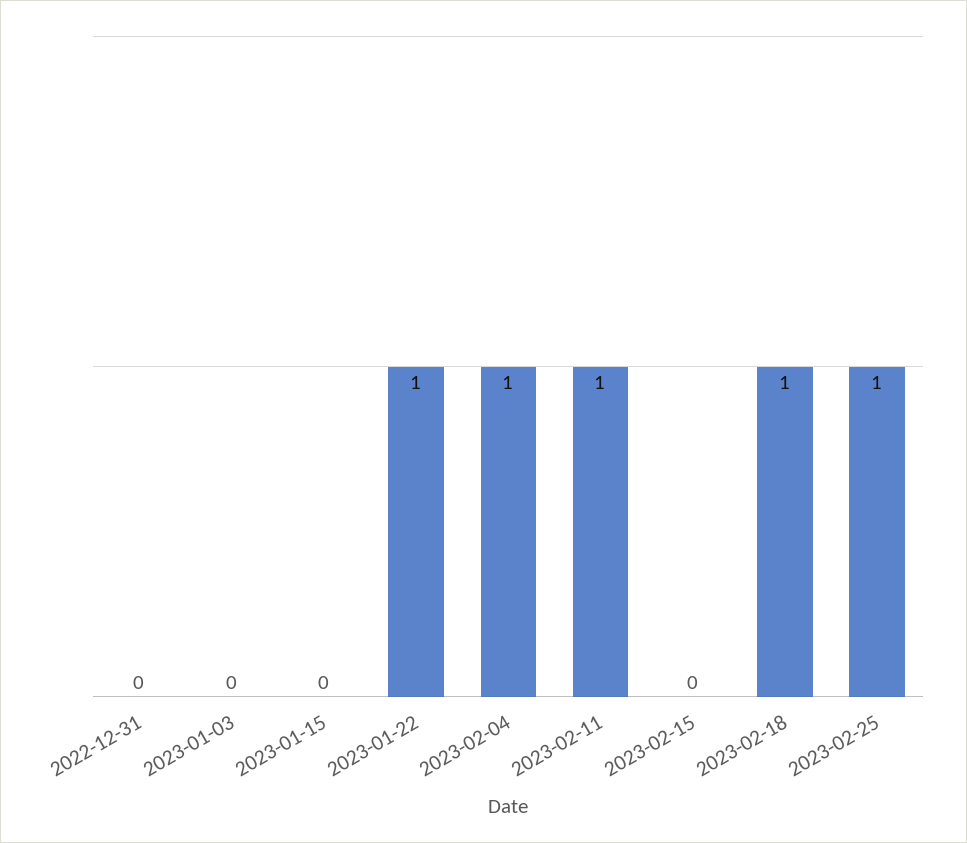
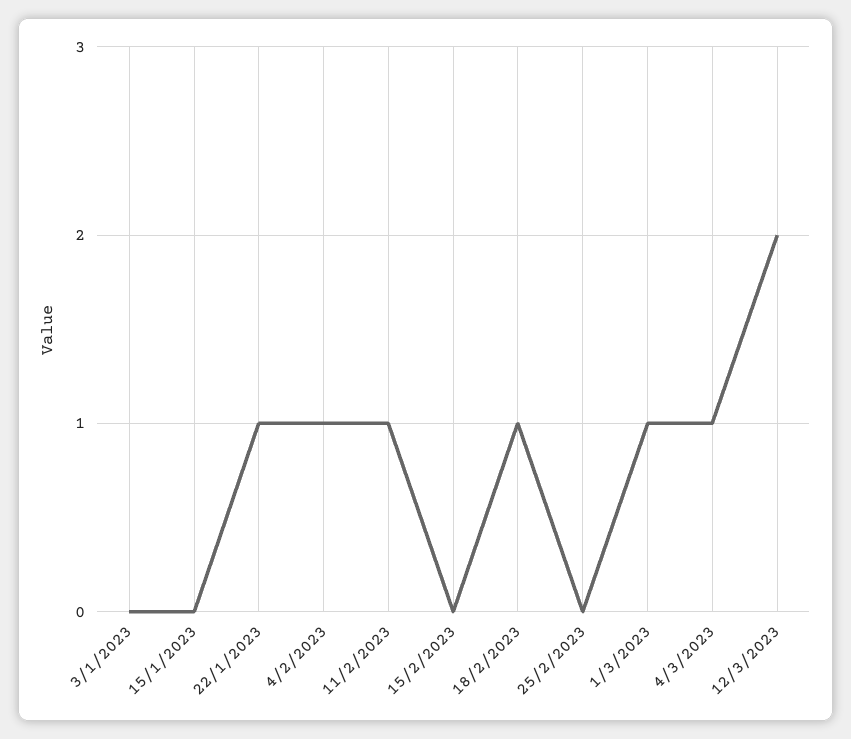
2022-12-31: 0 -> none
2023-02-25: 1 -> 0
1/3/2023: none -> 1
4/3/2023: none -> 1
12/3/2023: none -> 2

